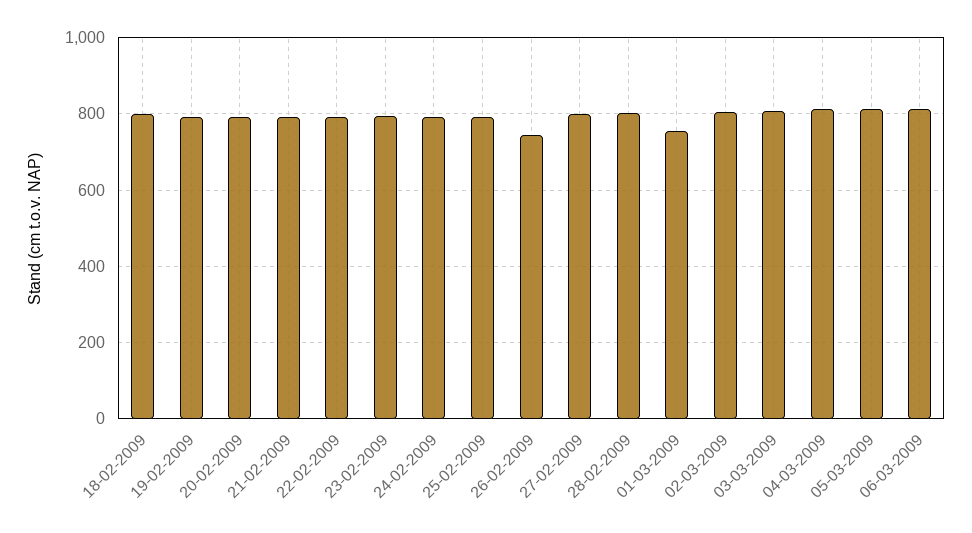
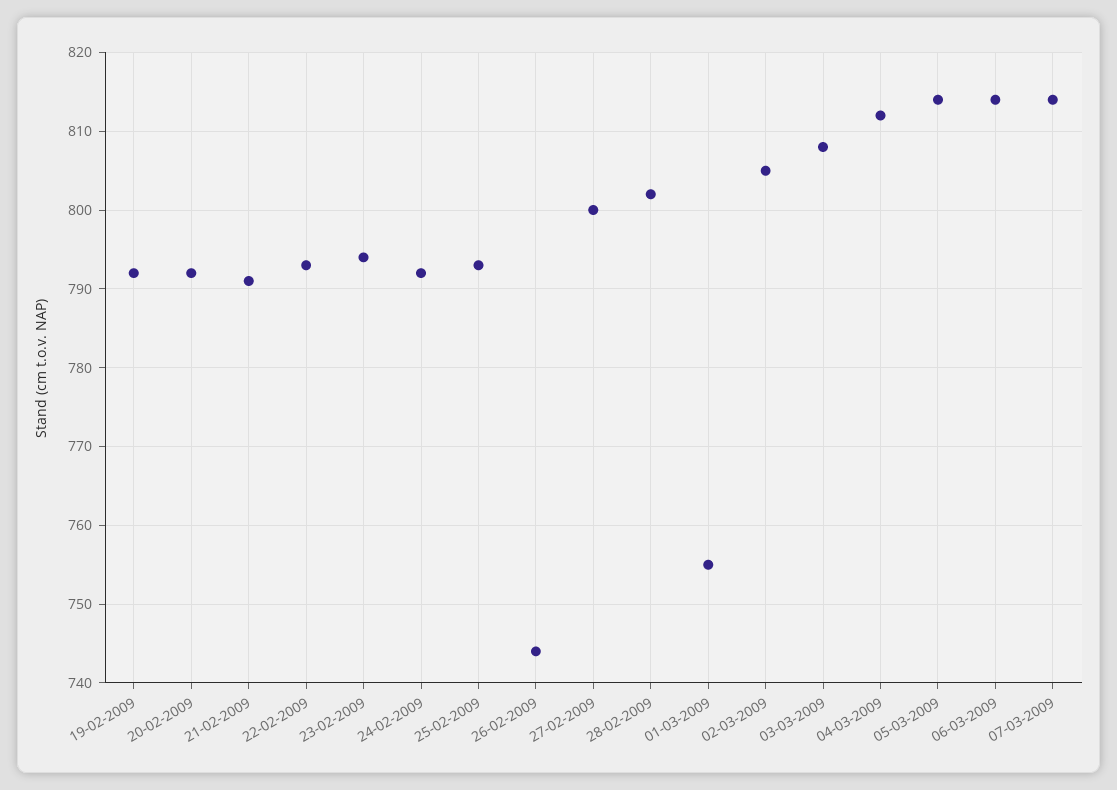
18-02-2009: 800 -> none
07-03-2009: none -> 814

